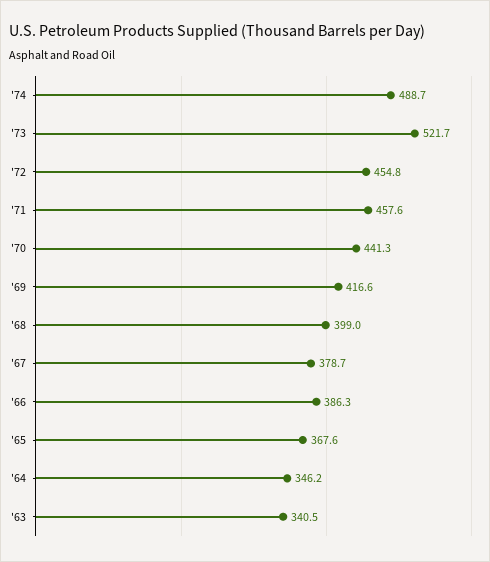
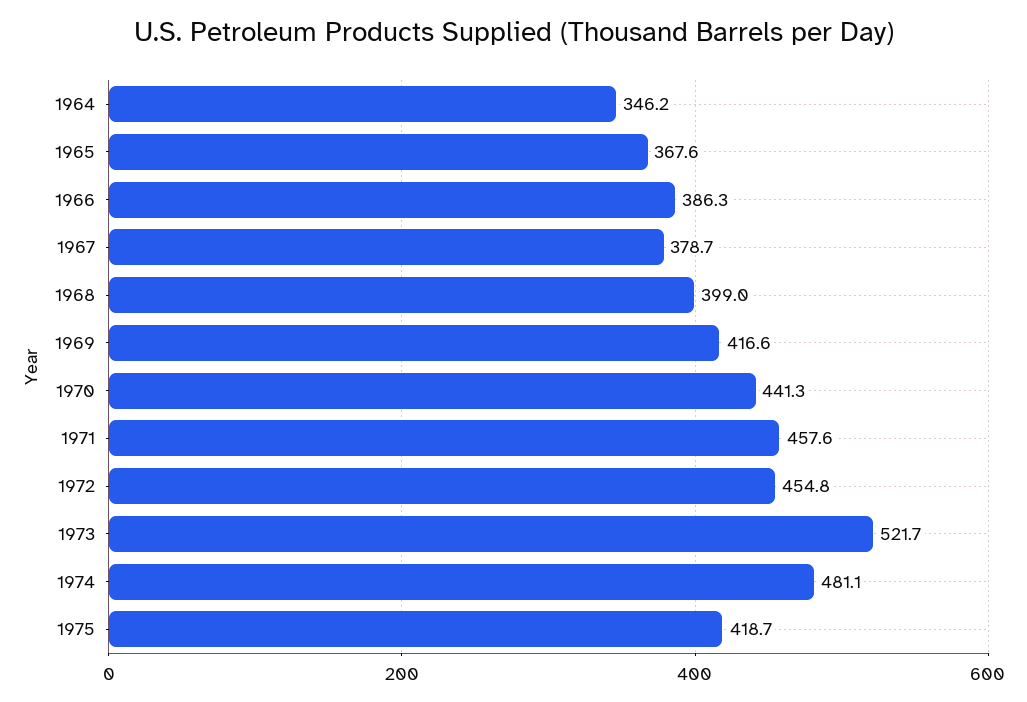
'74: 488.7 -> 481.1
'63: 340.5 -> none
1975: none -> 418.7

